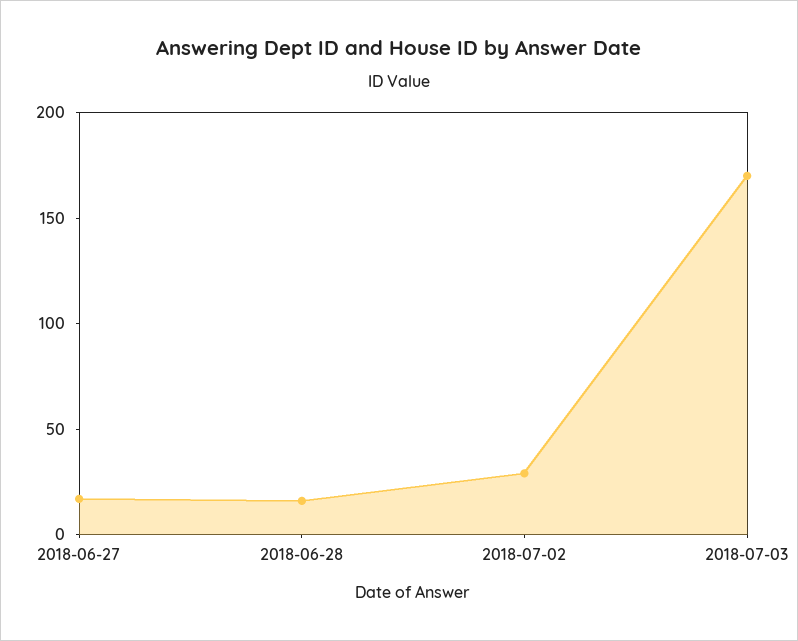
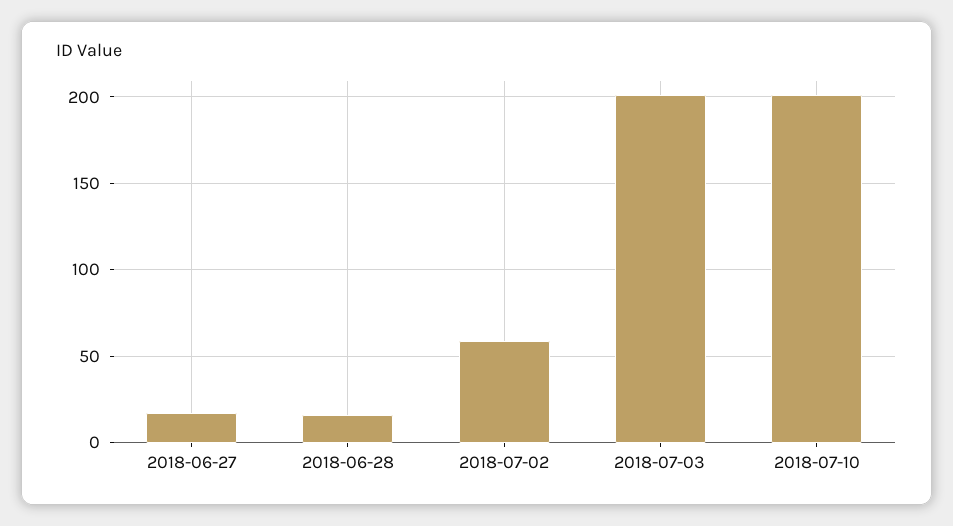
2018-07-02: 30 -> 60
2018-07-03: 170 -> 200
2018-07-10: none -> 200

